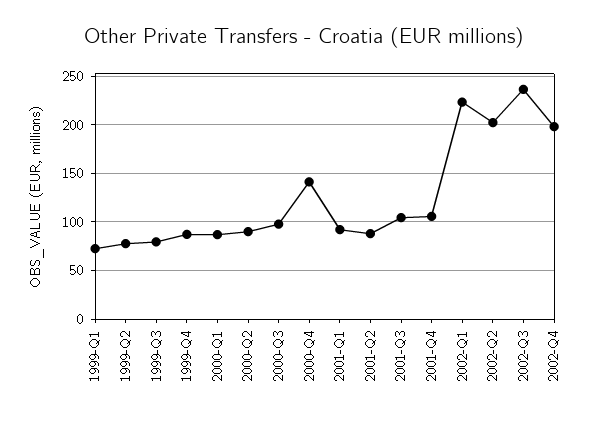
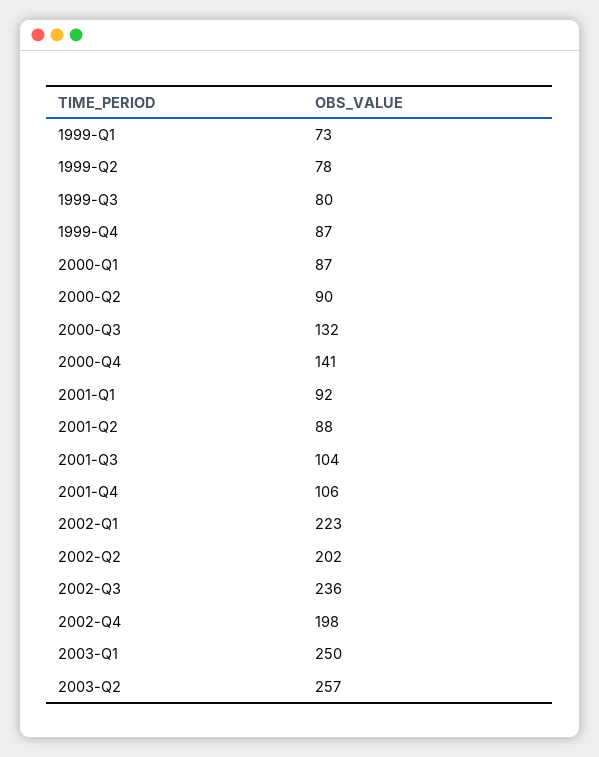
2000-Q3: 100 -> 132
2003-Q1: none -> 250
2003-Q2: none -> 257

